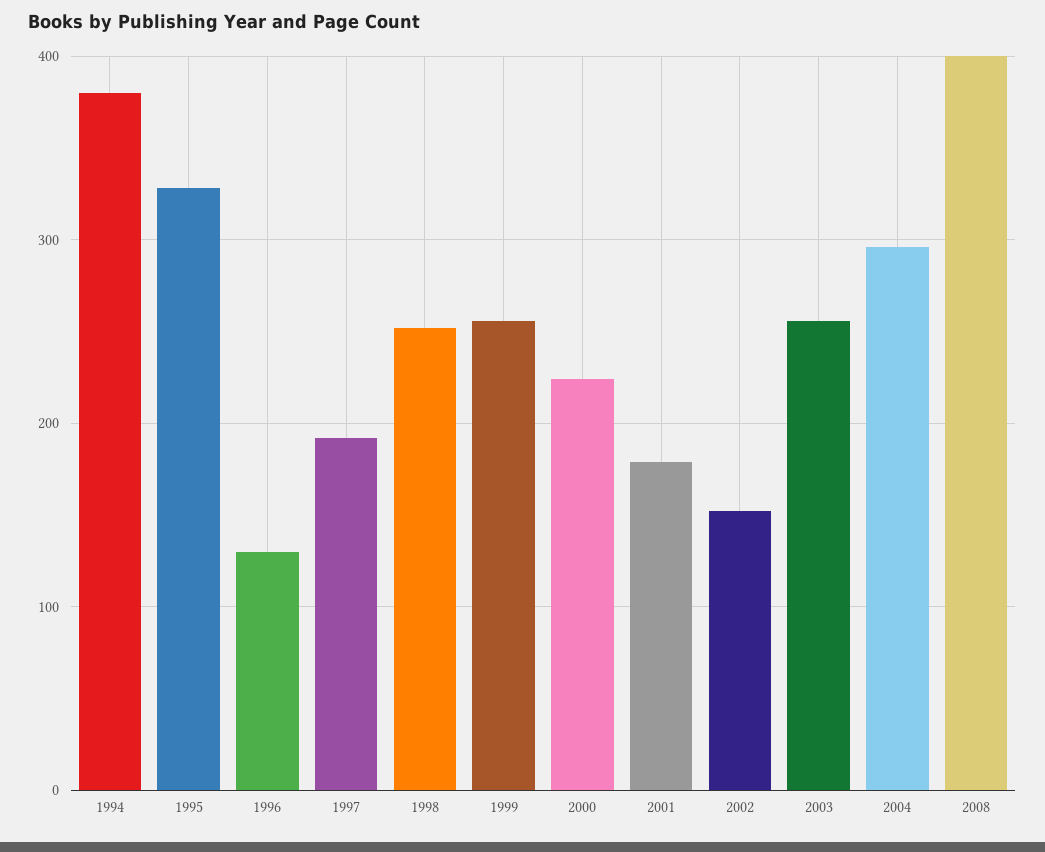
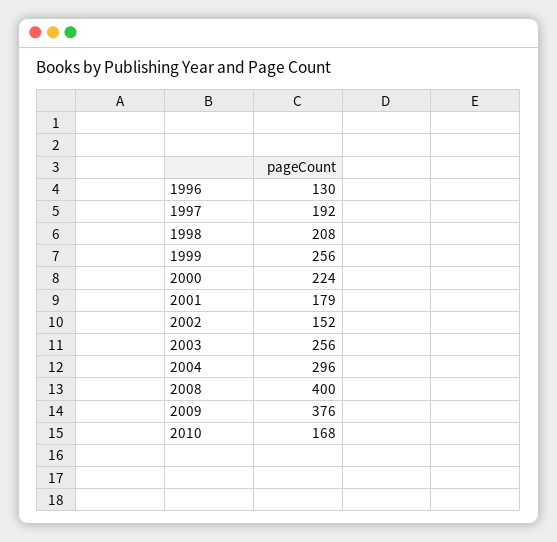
1994: 380 -> none
1995: 330 -> none
1998: 250 -> 208
2009: none -> 376
2010: none -> 168

